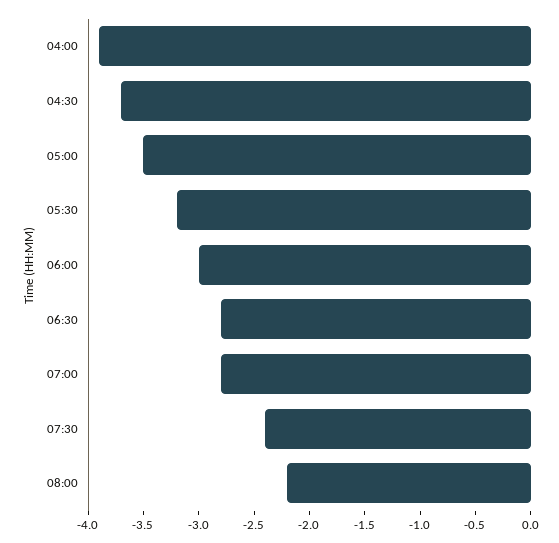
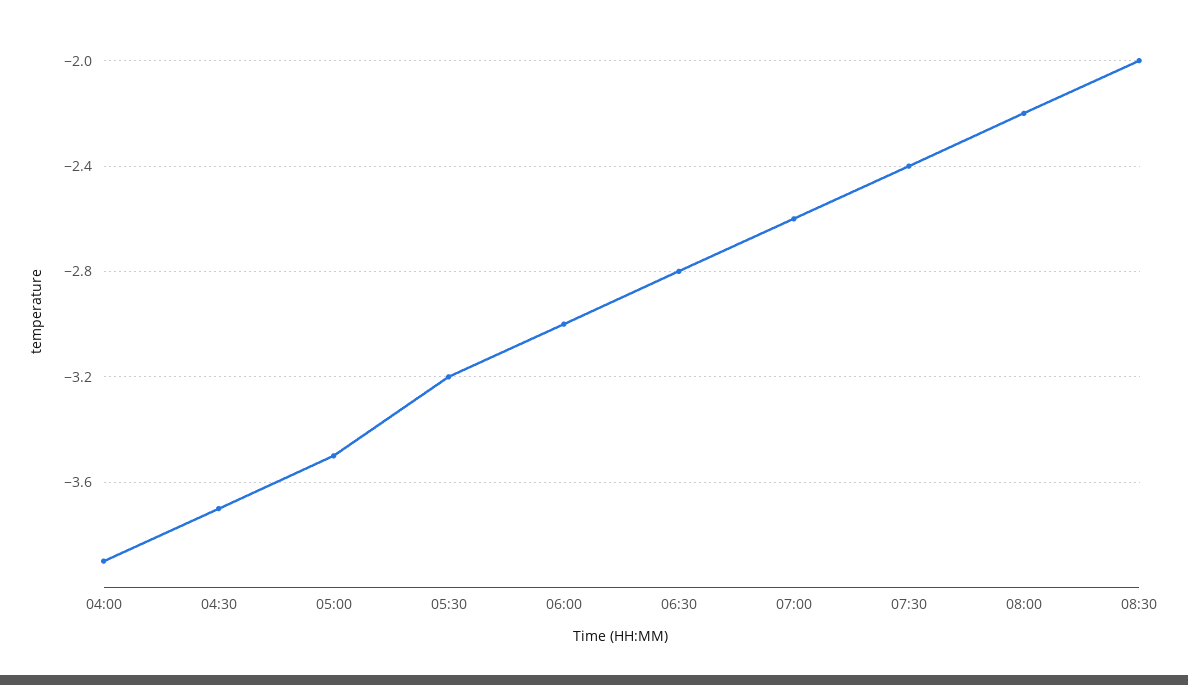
07:00: -2.8 -> -2.6
08:30: none -> -2

